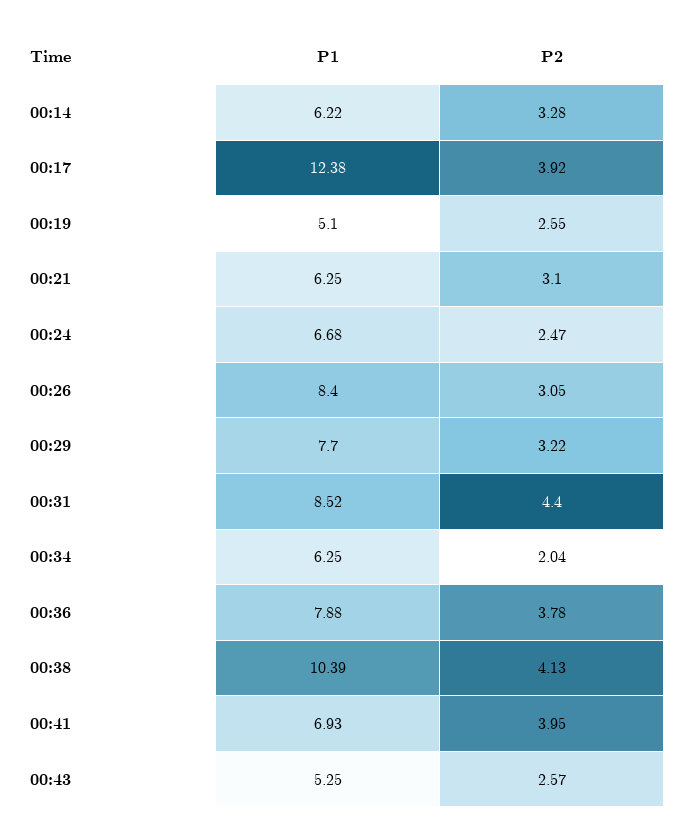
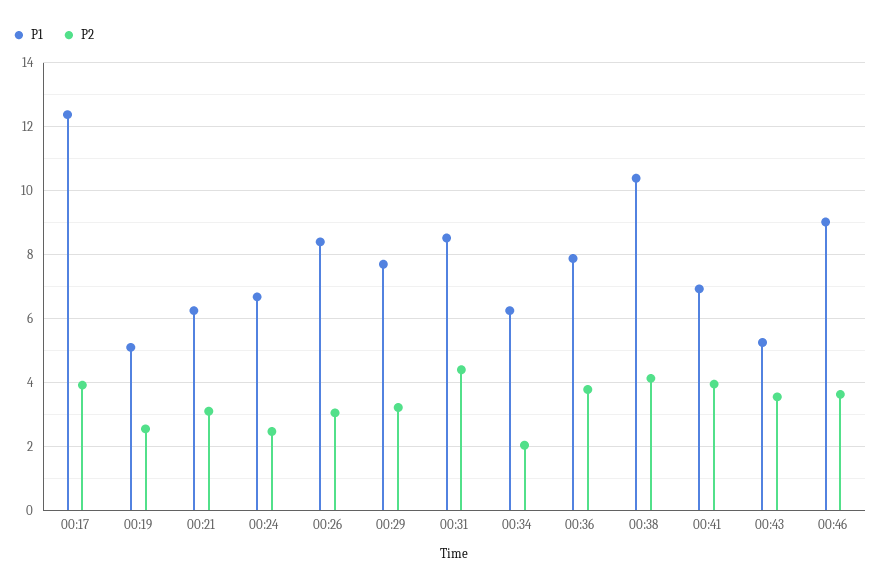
P1, 00:14: 6.22 -> none
P2, 00:14: 3.28 -> none
P2, 00:43: 2.57 -> 3.6
P1, 00:46: none -> 9
P2, 00:46: none -> 3.6

